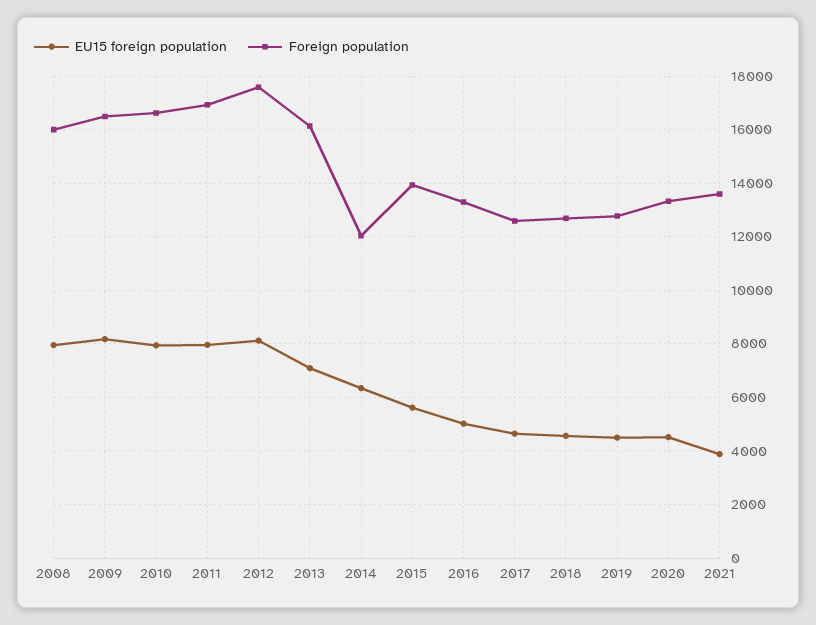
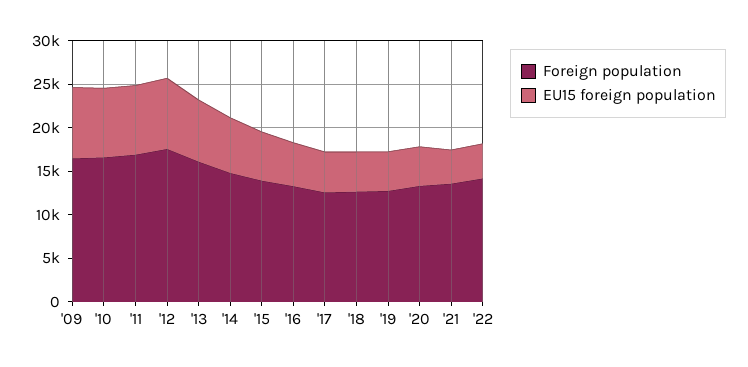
EU15 foreign population, 2008: 8000 -> none
Foreign population, 2008: 16000 -> none
Foreign population, 2014: 12000 -> 15000
Foreign population, '22: none -> 14000
EU15 foreign population, '22: none -> 4000

